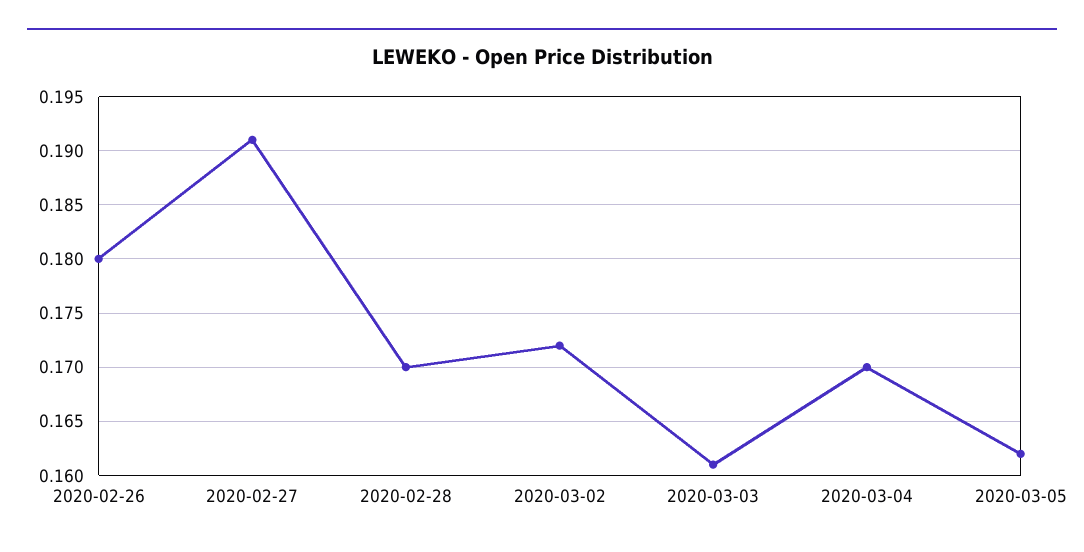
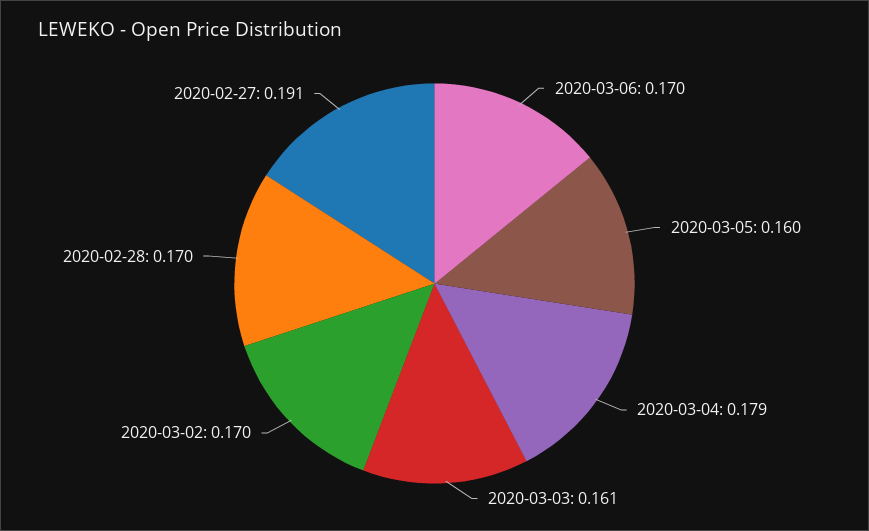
2020-02-26: 0.18 -> none
2020-03-02: 0.172 -> 0.17
2020-03-04: 0.17 -> 0.179
2020-03-05: 0.162 -> 0.16
2020-03-06: none -> 0.17

